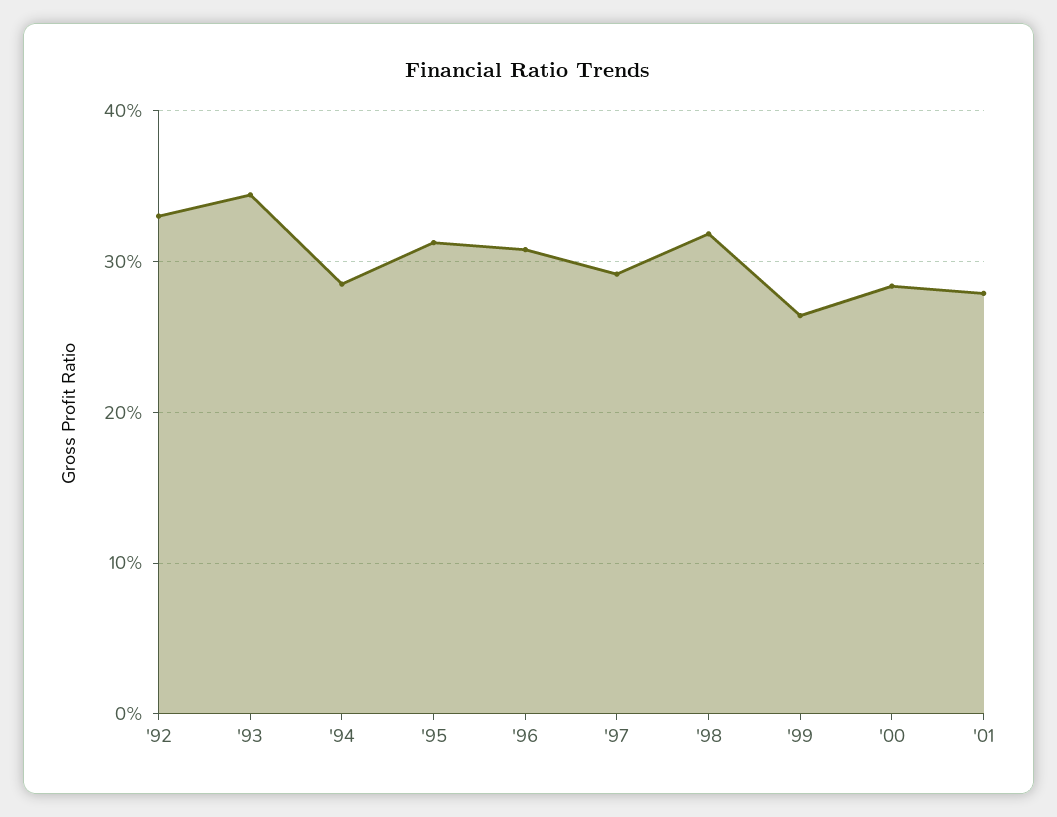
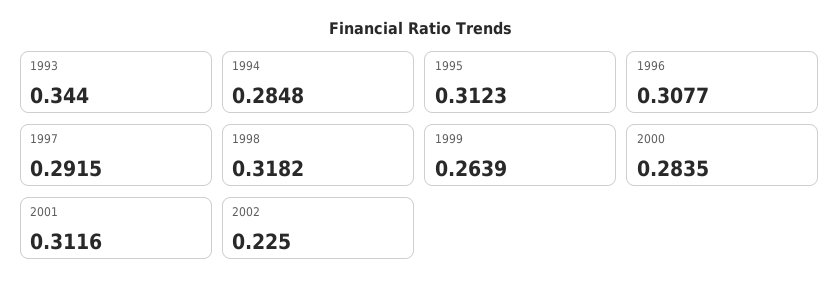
'92: 0.33 -> none
'01: 0.28 -> 0.3116
2002: none -> 0.225

